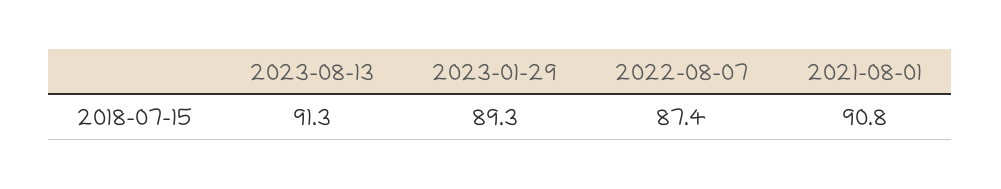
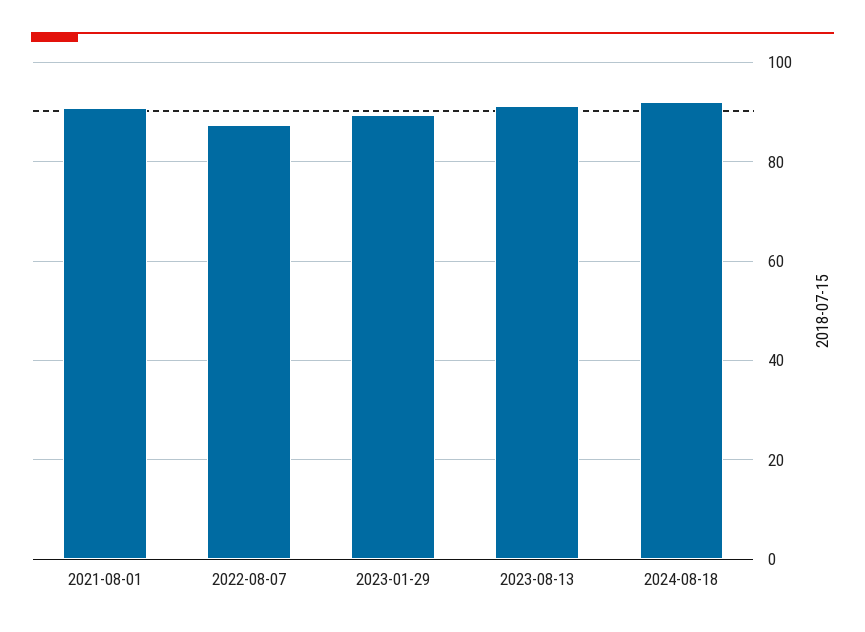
2024-08-18: none -> 92

